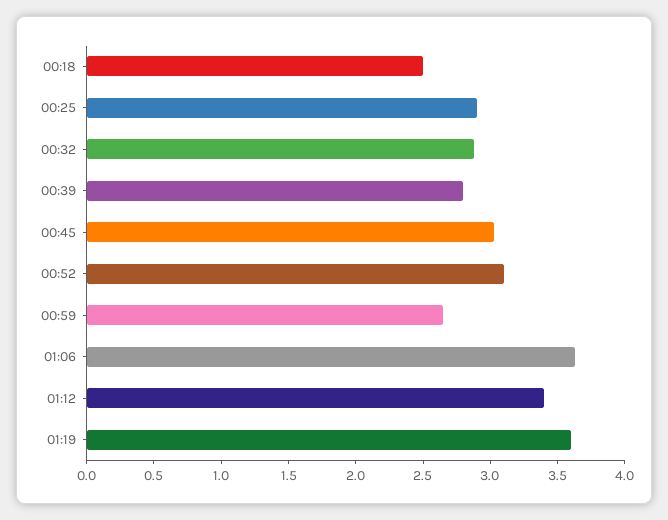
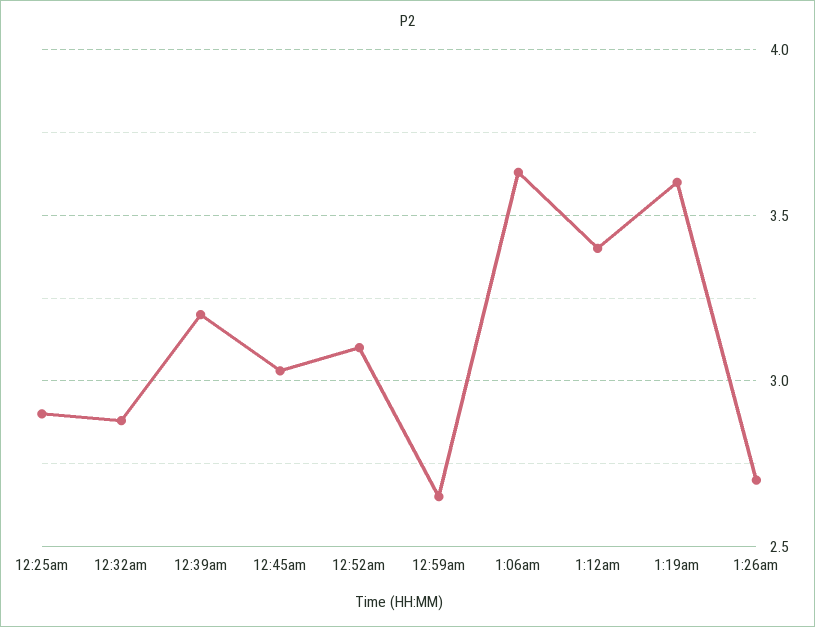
00:18: 2.5 -> none
00:39: 2.8 -> 3.2
1:26am: none -> 2.7

